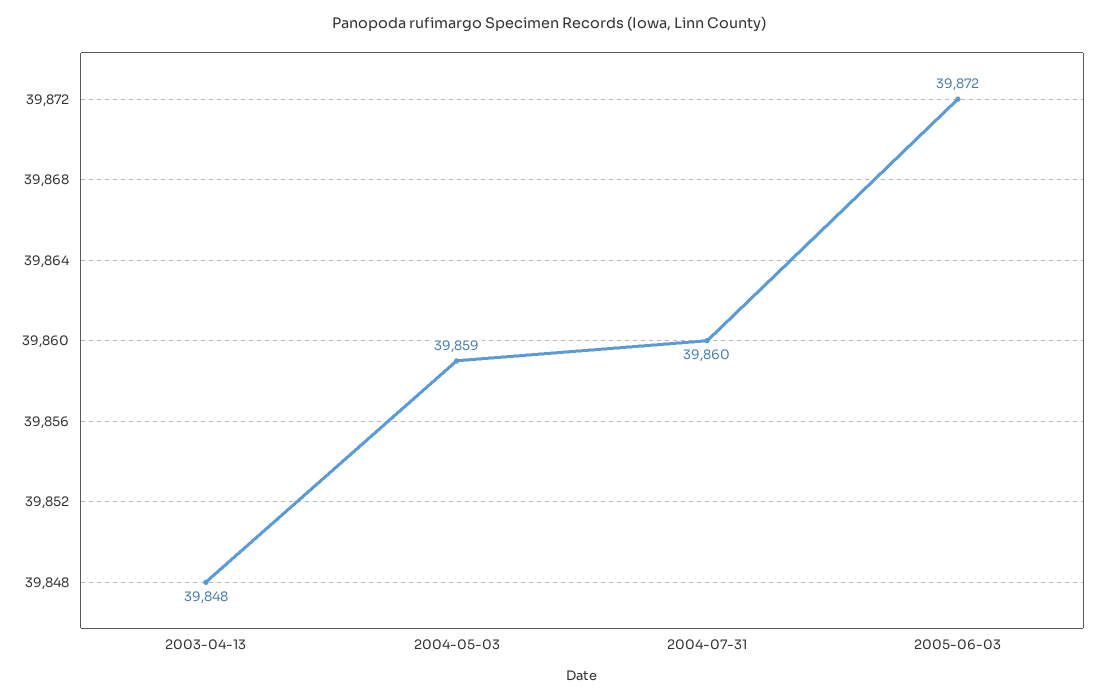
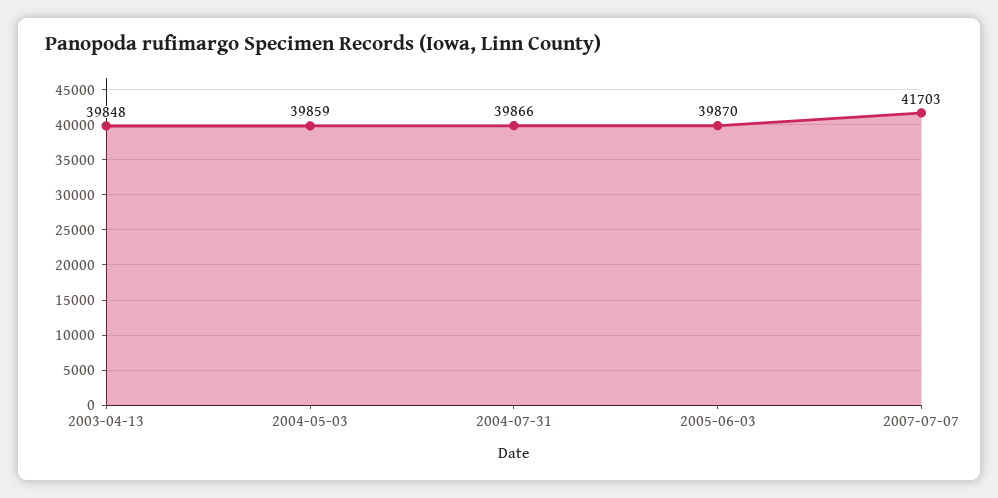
2004-07-31: 39860 -> 39866
2005-06-03: 39872 -> 39870
2007-07-07: none -> 41703

